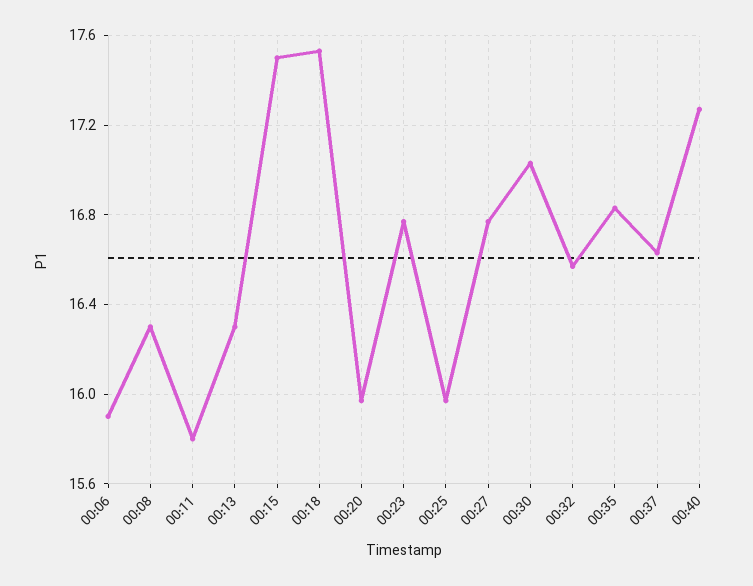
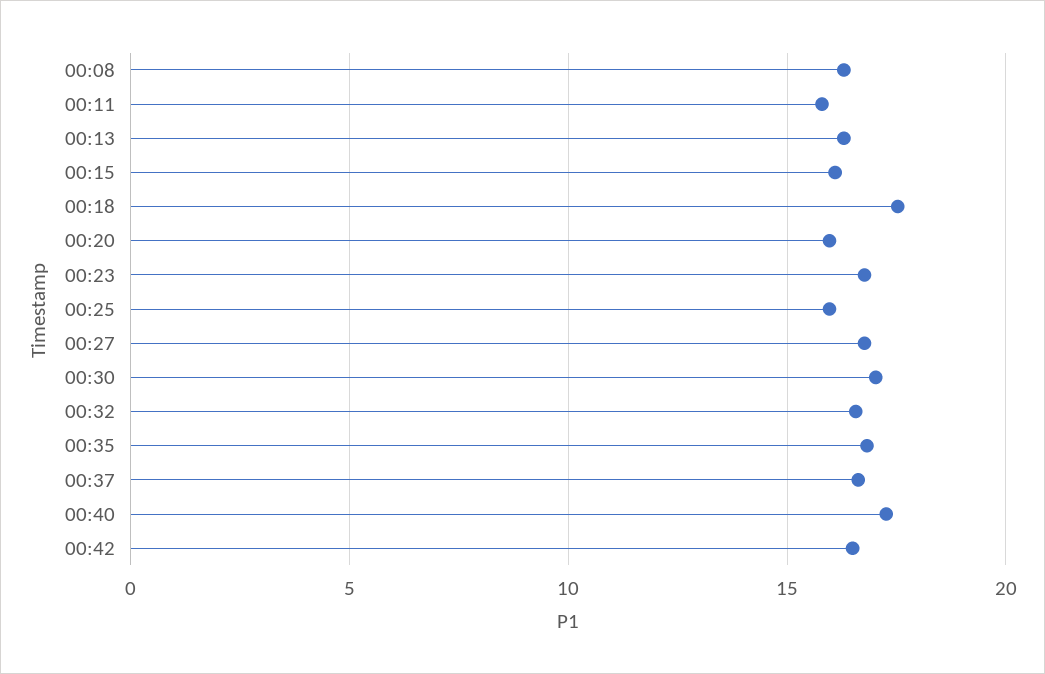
00:06: 15.9 -> none
00:15: 17.5 -> 16
00:42: none -> 16.5

